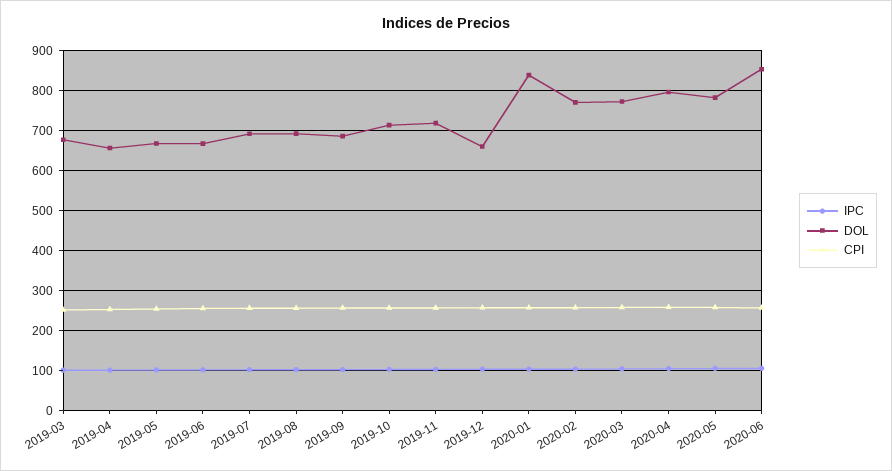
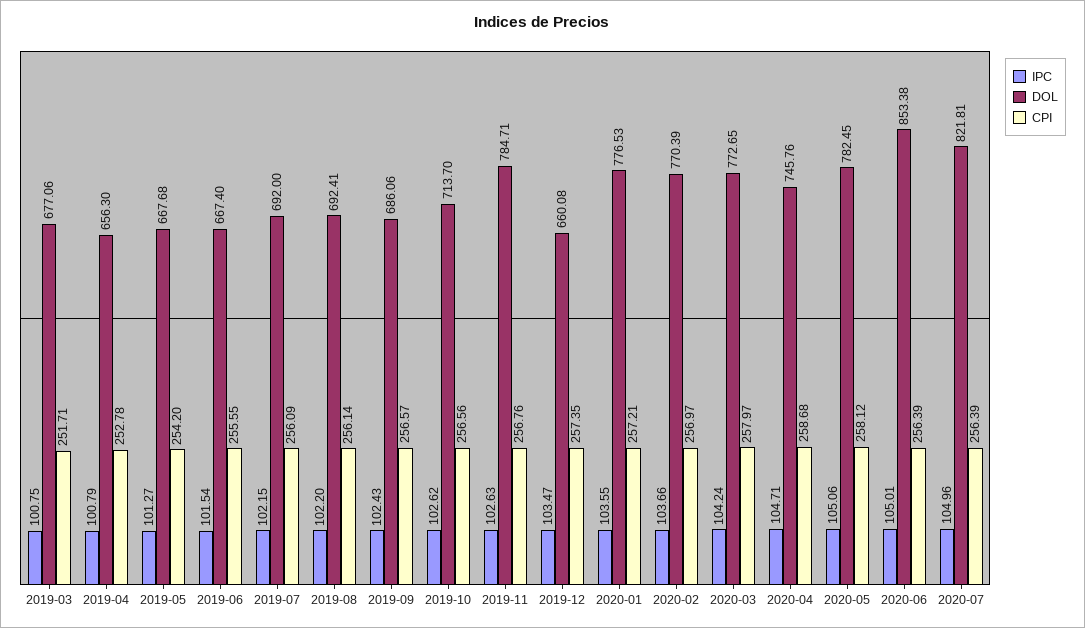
DOL, 2019-11: 720 -> 784.71
DOL, 2020-01: 840 -> 776.53
DOL, 2020-04: 800 -> 745.76
IPC, 2020-07: none -> 104.96
DOL, 2020-07: none -> 821.81
CPI, 2020-07: none -> 256.39

